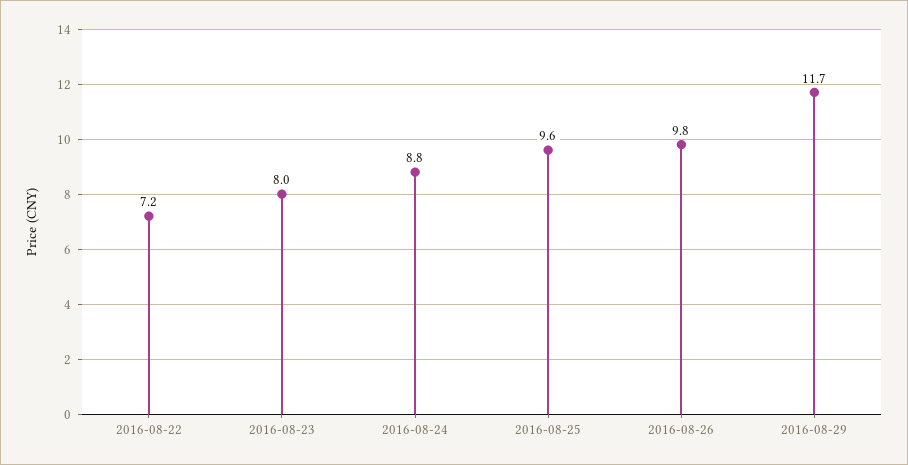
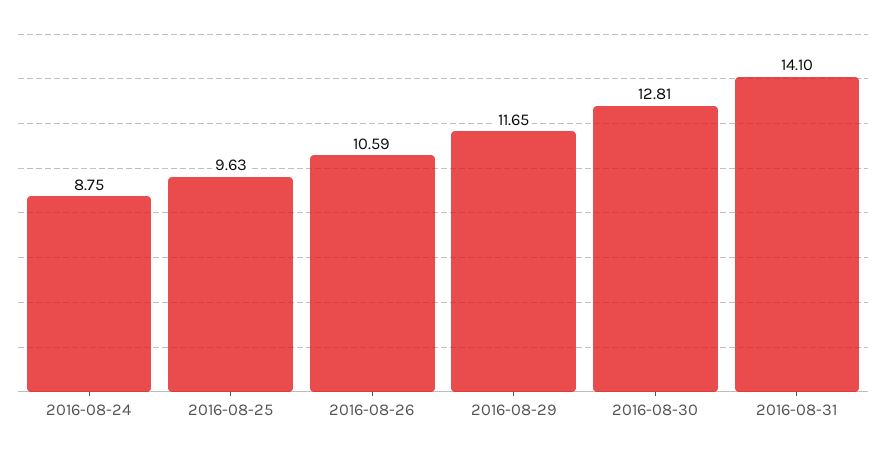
2016-08-22: 7.2 -> none
2016-08-23: 8 -> none
2016-08-26: 9.8 -> 10.59
2016-08-30: none -> 12.81
2016-08-31: none -> 14.1

